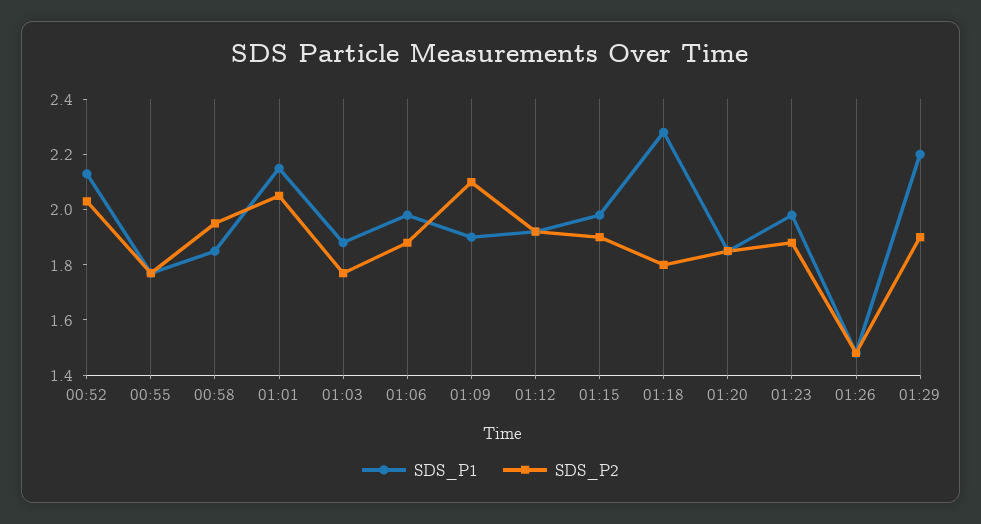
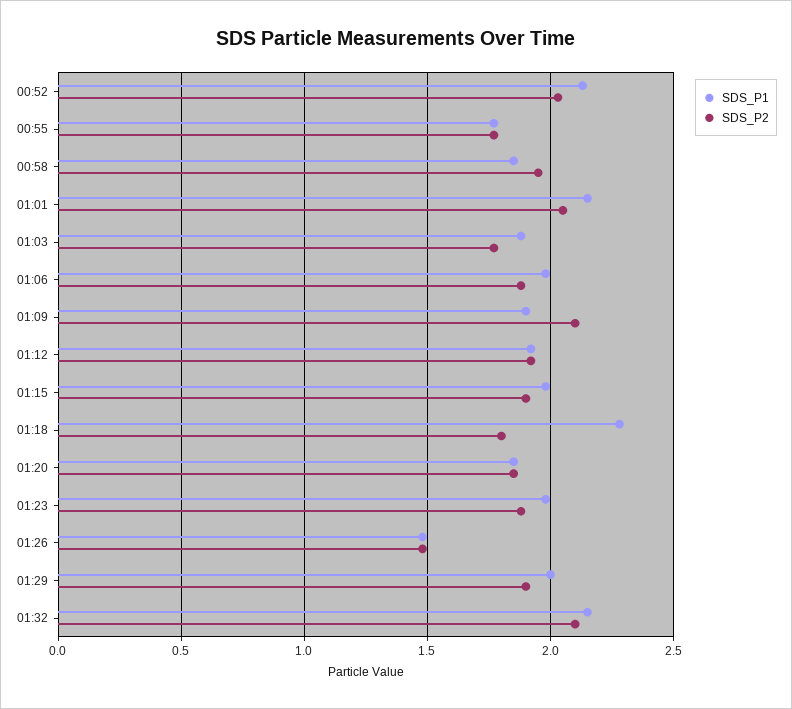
SDS_P1, 01:29: 2.2 -> 2
SDS_P1, 01:32: none -> 2.15
SDS_P2, 01:32: none -> 2.1

